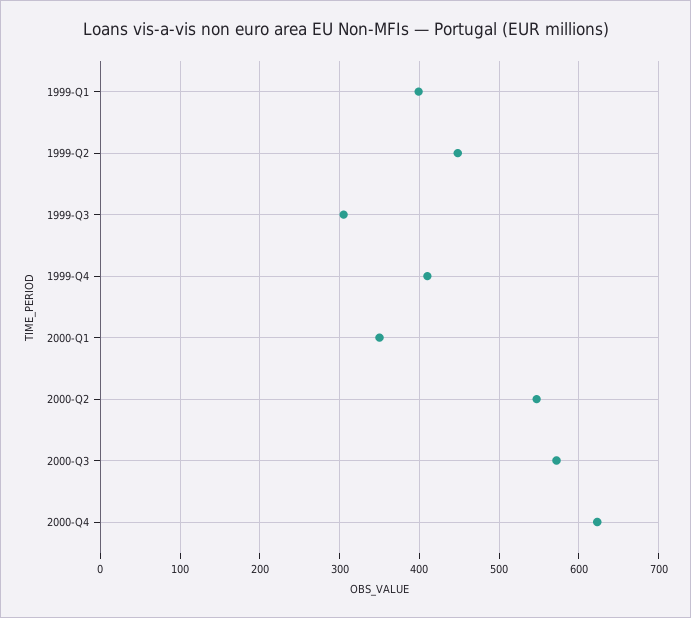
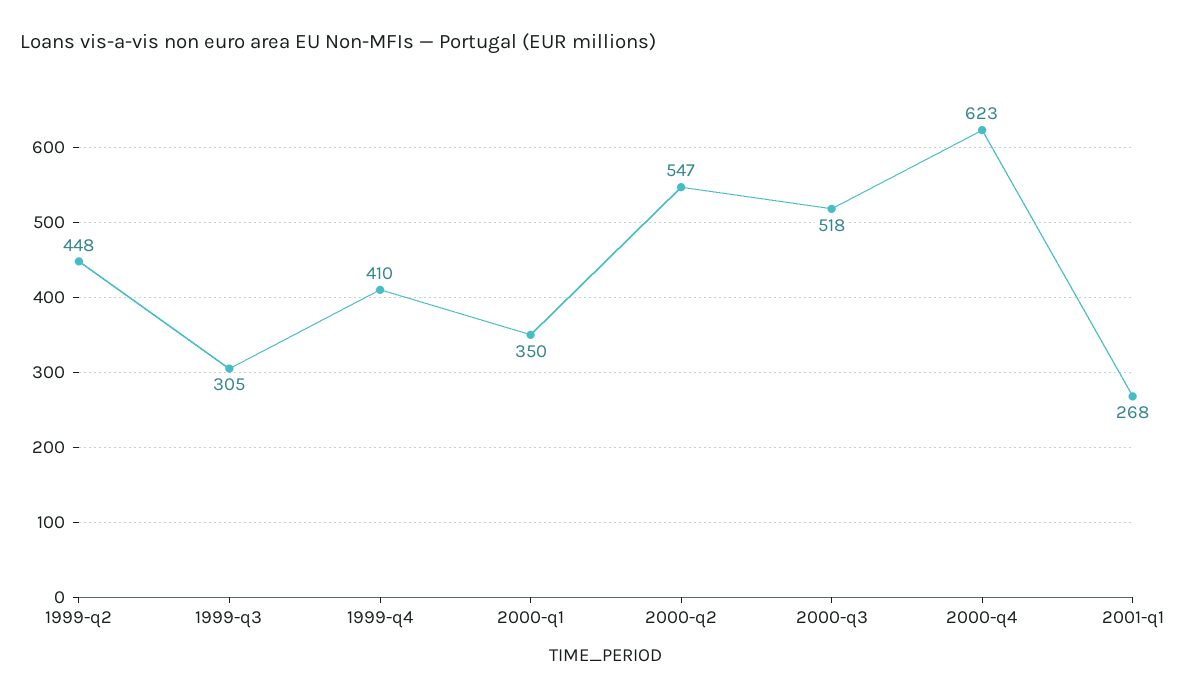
1999-Q1: 400 -> none
2000-Q3: 570 -> 518
2001-q1: none -> 268

